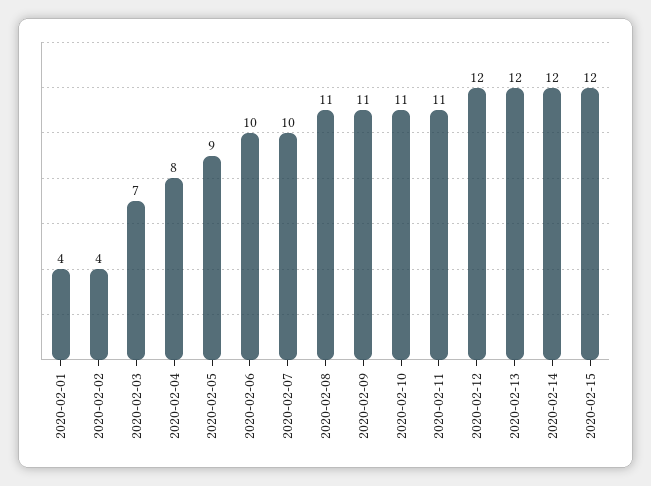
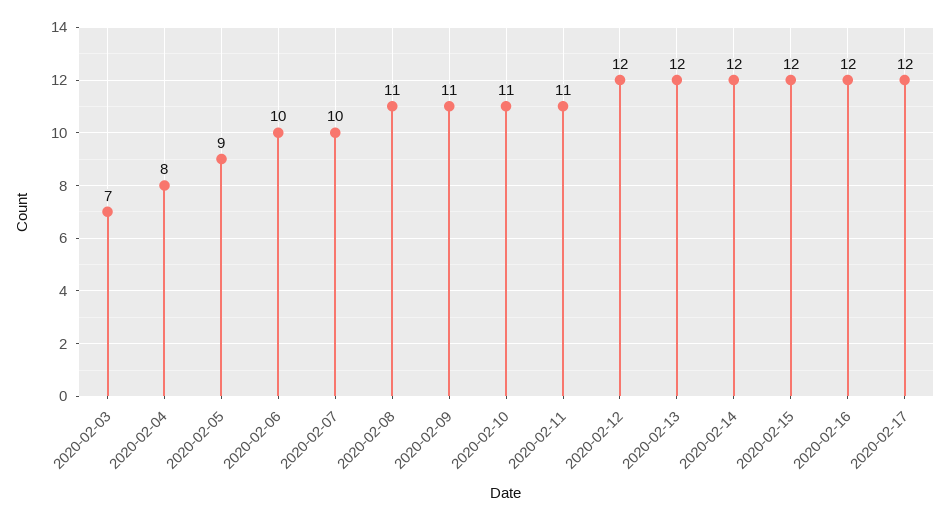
2020-02-01: 4 -> none
2020-02-02: 4 -> none
2020-02-16: none -> 12
2020-02-17: none -> 12

